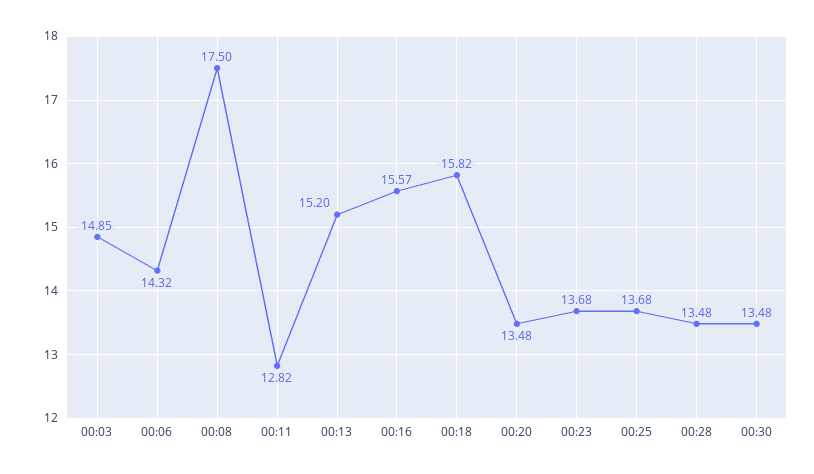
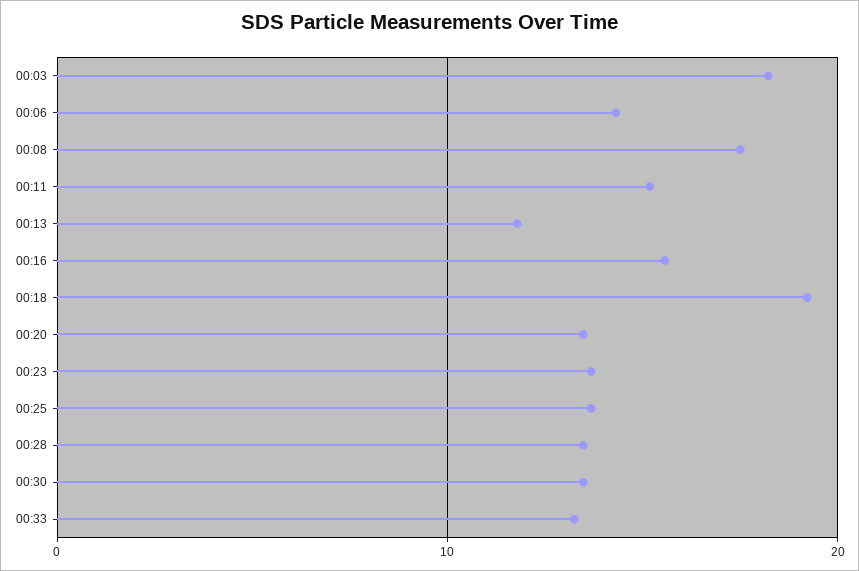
00:03: 14.85 -> 18
00:11: 12.82 -> 15
00:13: 15.2 -> 12
00:18: 15.82 -> 19
00:33: none -> 13

